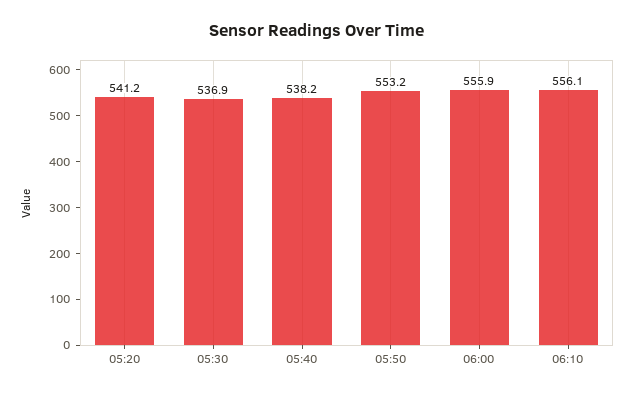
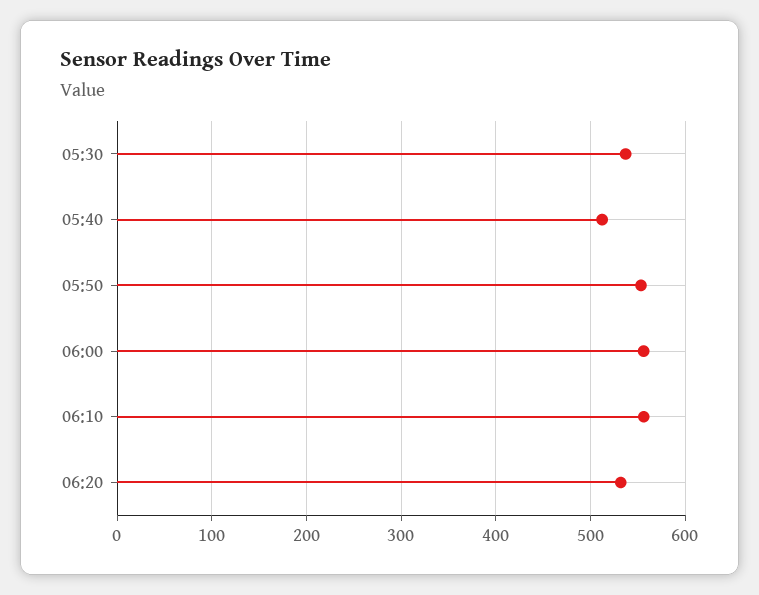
05:20: 541.2 -> none
05:40: 538.2 -> 510
06:20: none -> 530

